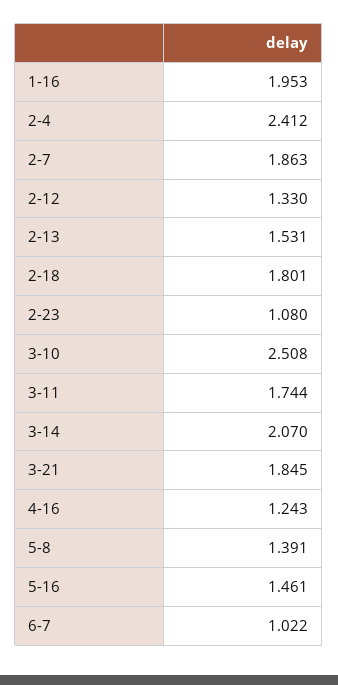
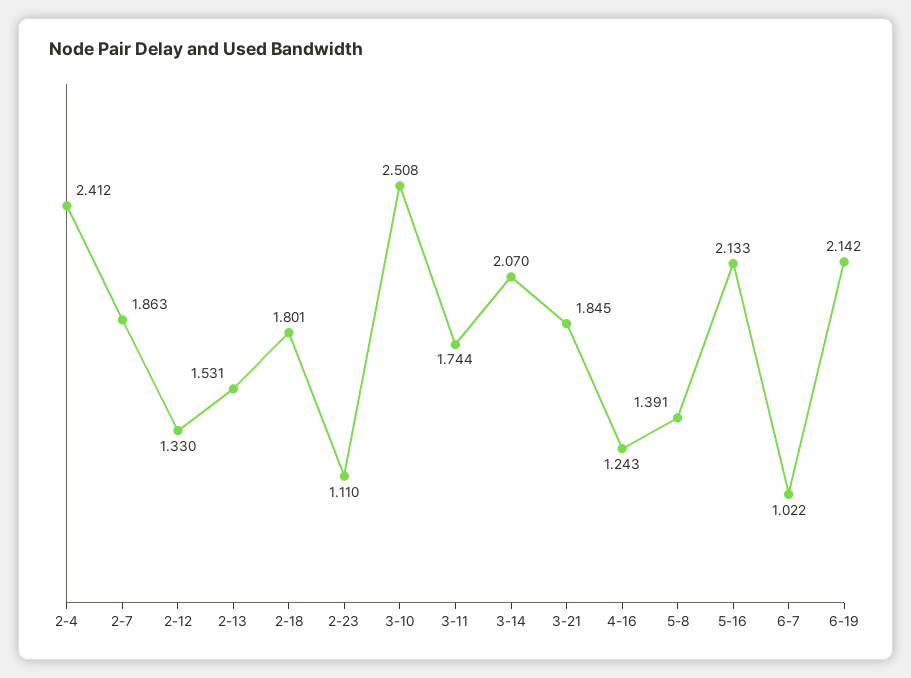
1-16: 1.953 -> none
2-23: 1.08 -> 1.11
5-16: 1.461 -> 2.133
6-19: none -> 2.142

